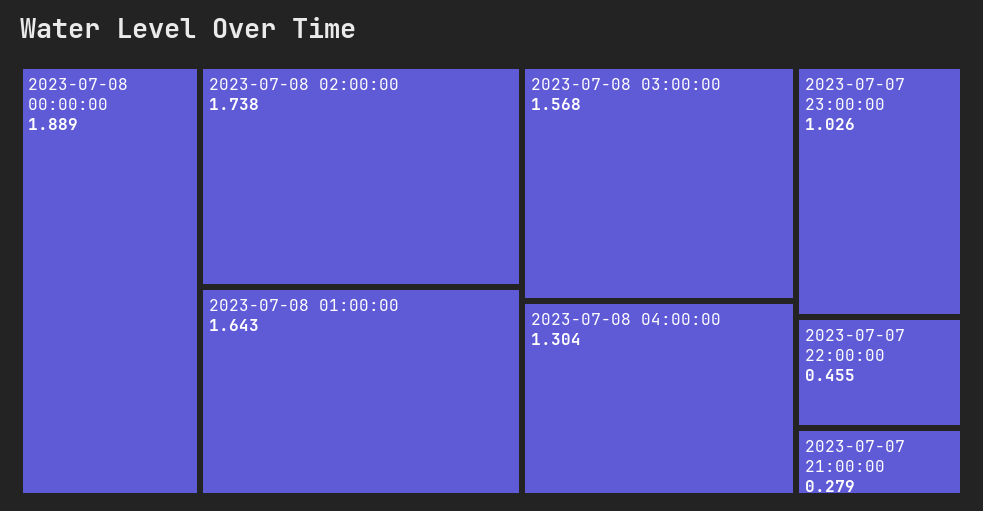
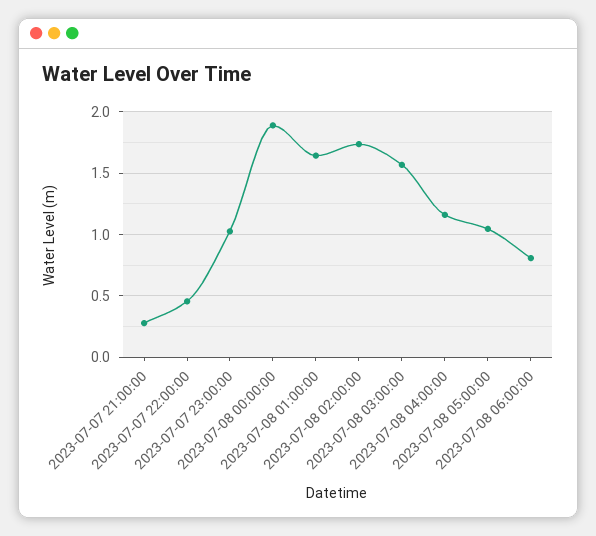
2023-07-08 04:00:00: 1.304 -> 1.15
2023-07-08 05:00:00: none -> 1.05
2023-07-08 06:00:00: none -> 0.8

